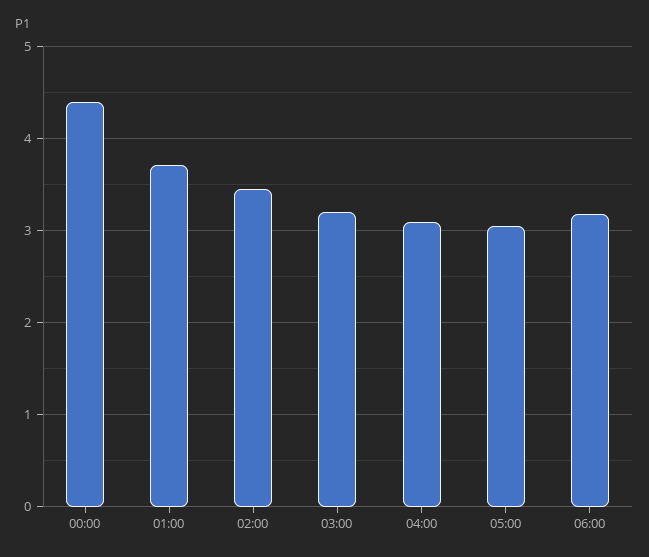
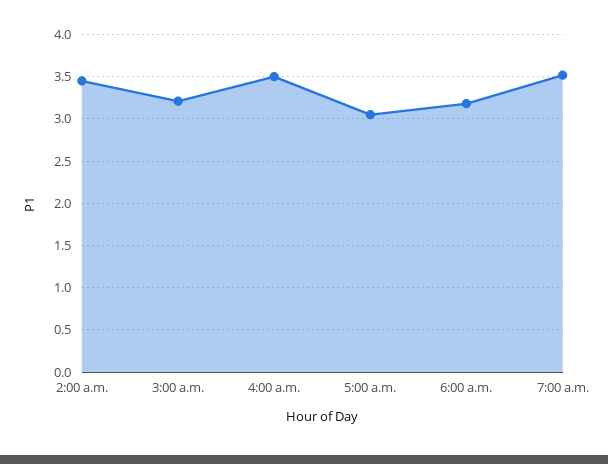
00:00: 4.4 -> none
01:00: 3.7 -> none
04:00: 3.1 -> 3.5
7:00 a.m.: none -> 3.5

